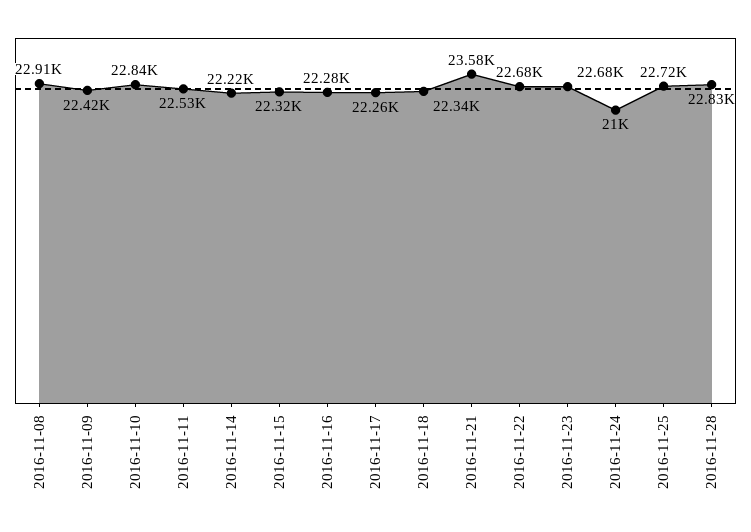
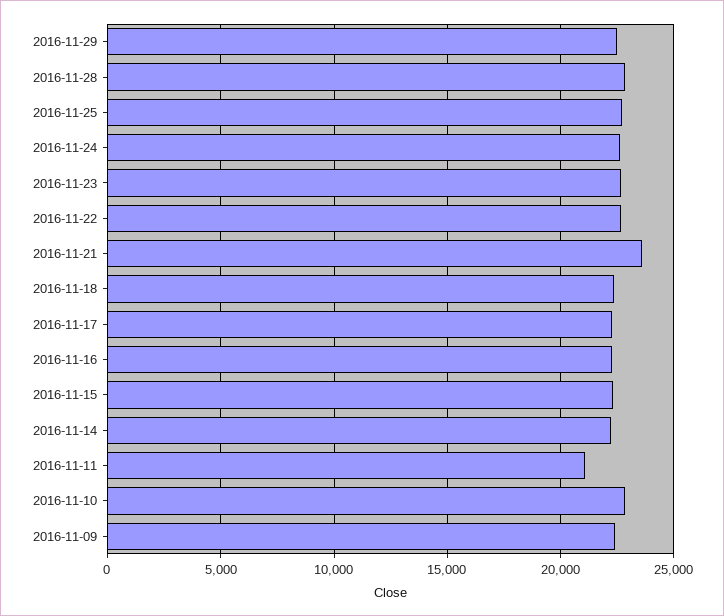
2016-11-08: 22910 -> none
2016-11-11: 22530 -> 21000
2016-11-24: 21000 -> 22500
2016-11-29: none -> 22500

